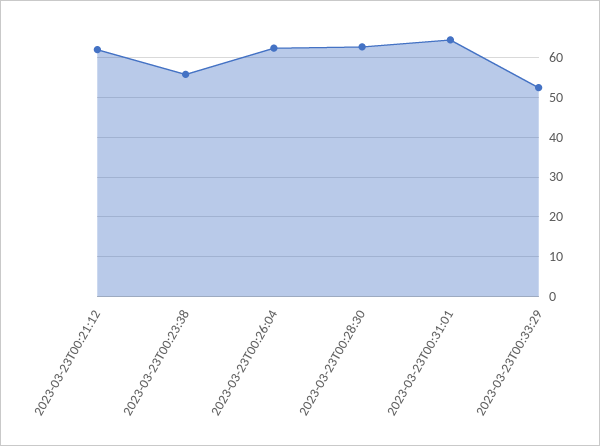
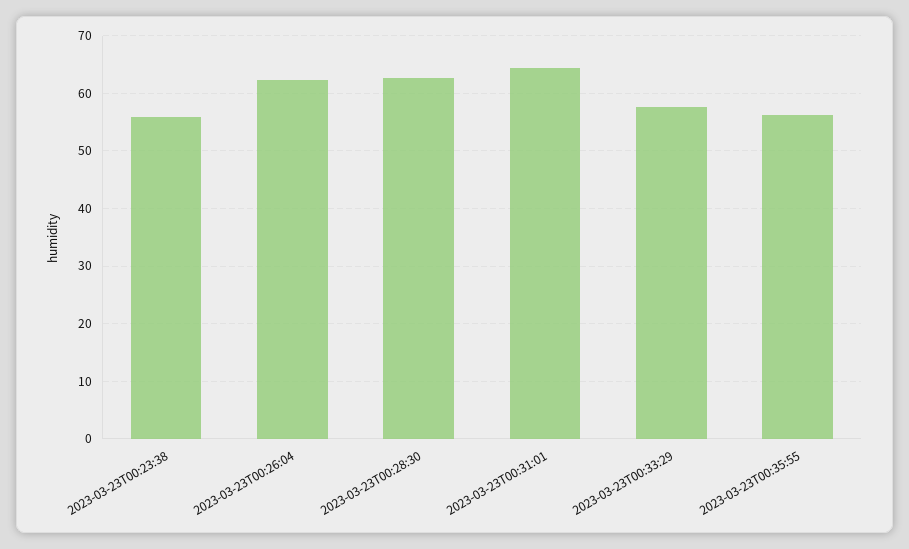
2023-03-23T00:21:12: 62 -> none
2023-03-23T00:33:29: 52 -> 58
2023-03-23T00:35:55: none -> 56

